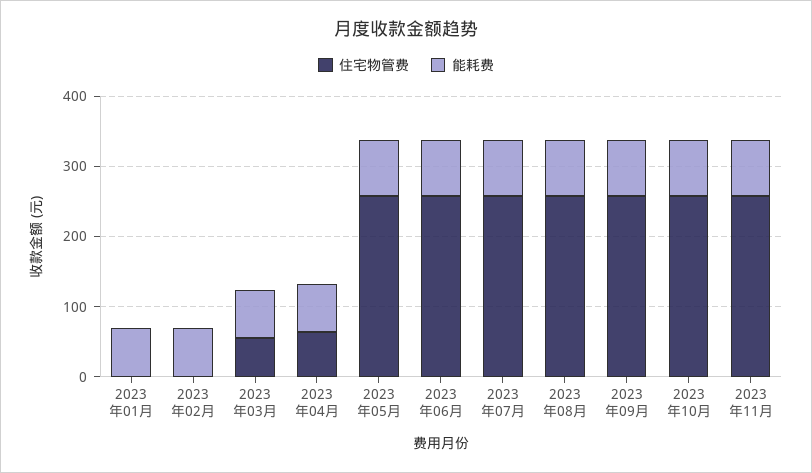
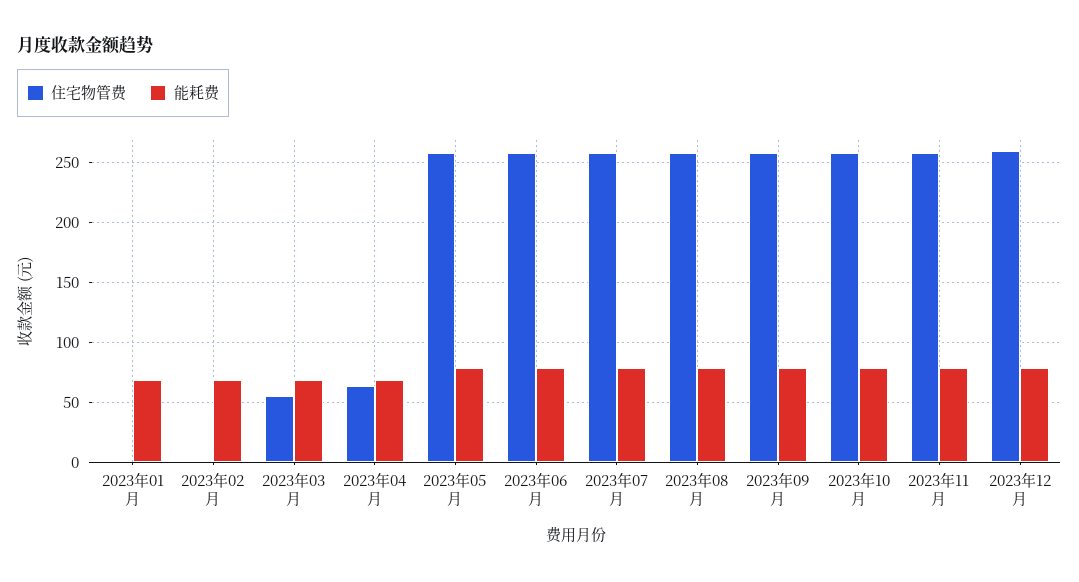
住宅物管费, 2023年12月: none -> 260
能耗费, 2023年12月: none -> 80

